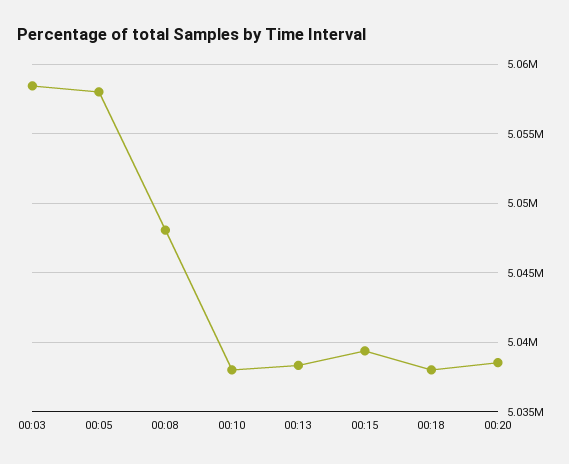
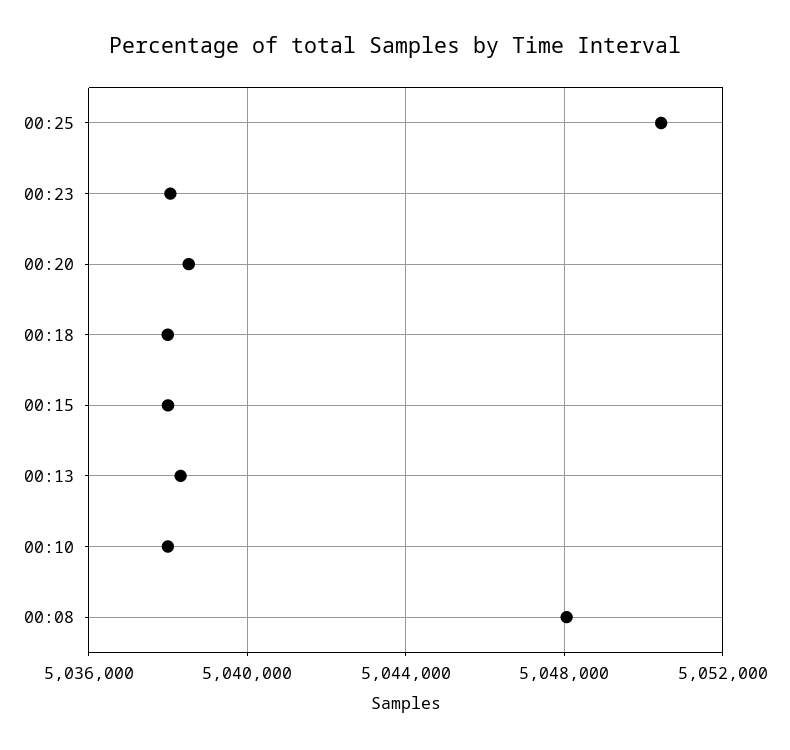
00:03: 5058500 -> none
00:05: 5058000 -> none
00:15: 5039500 -> 5038000
00:25: none -> 5050500
00:23: none -> 5038000

